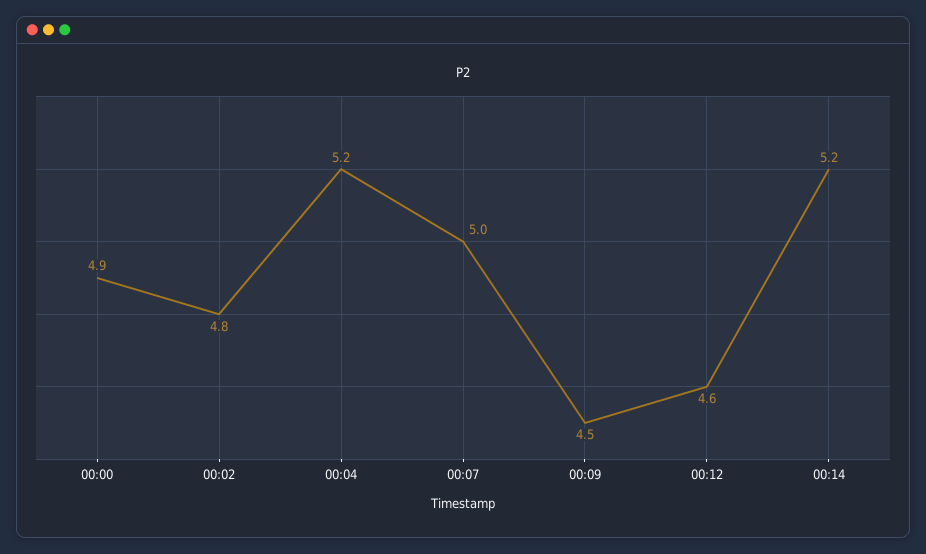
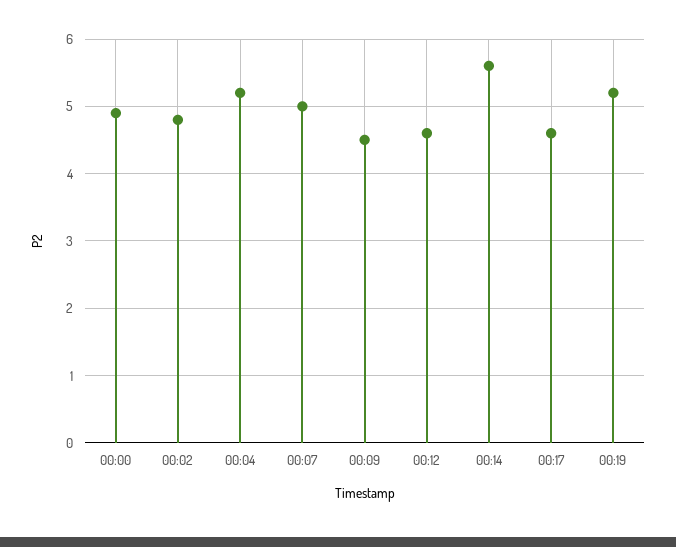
00:14: 5.2 -> 5.6
00:17: none -> 4.6
00:19: none -> 5.2

